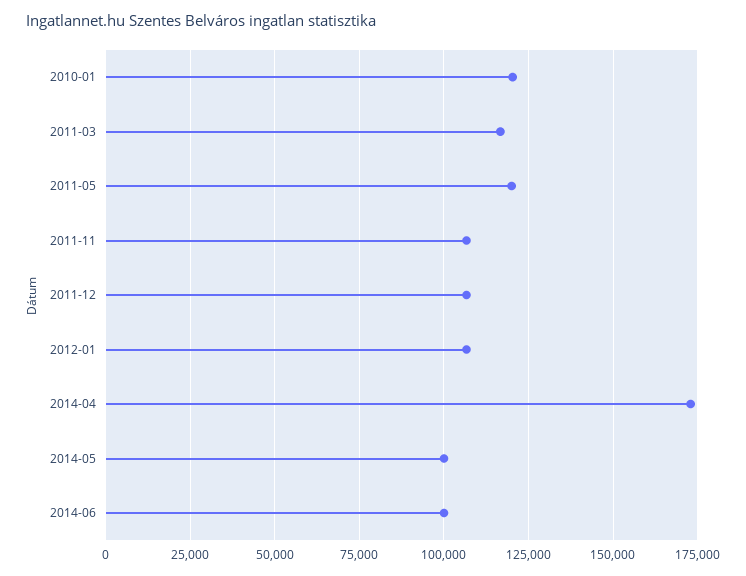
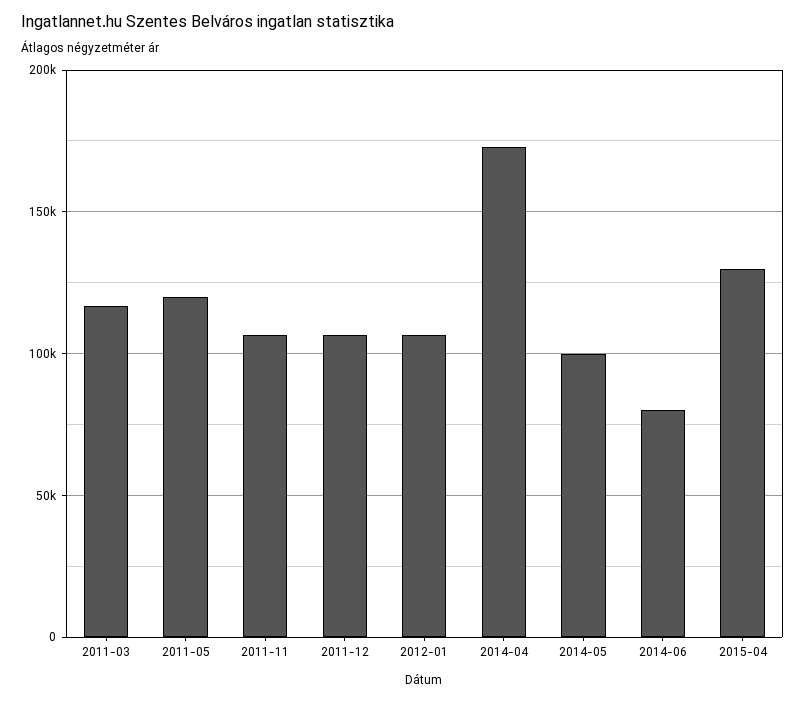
2010-01: 120000 -> none
2014-06: 100000 -> 80000
2015-04: none -> 130000

